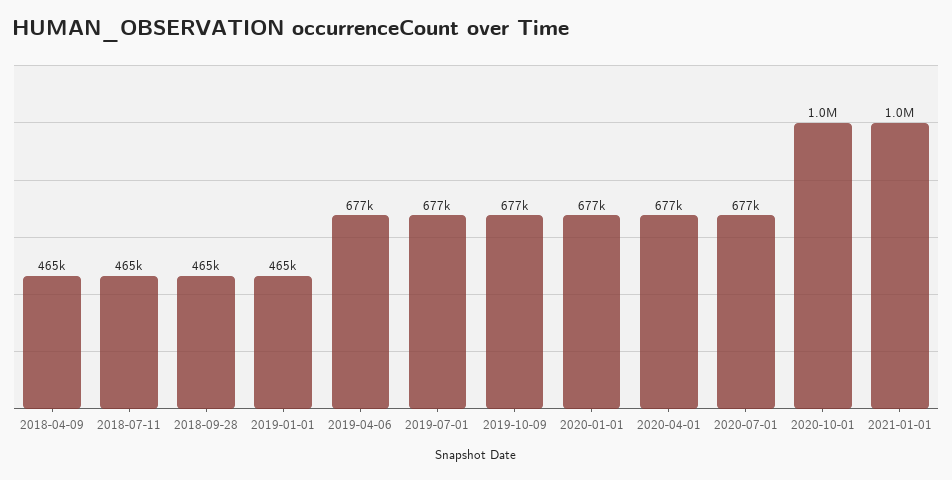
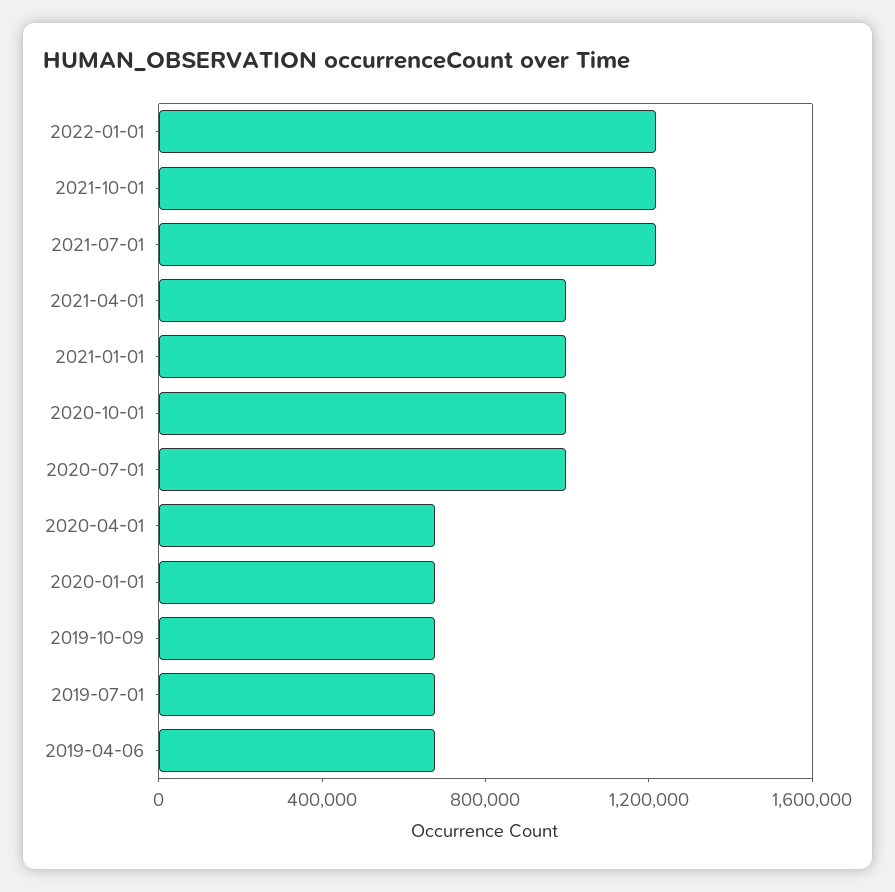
2018-04-09: 465000 -> none
2018-07-11: 465000 -> none
2018-09-28: 465000 -> none
2019-01-01: 465000 -> none
2020-07-01: 677000 -> 1000000
2022-01-01: none -> 1200000
2021-10-01: none -> 1200000
2021-07-01: none -> 1200000
2021-04-01: none -> 1000000

